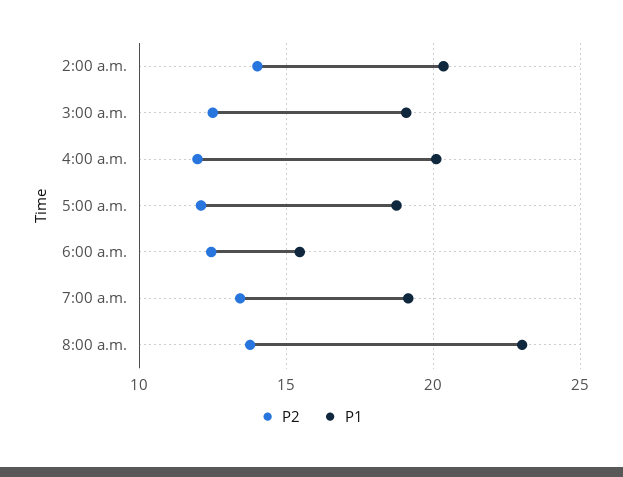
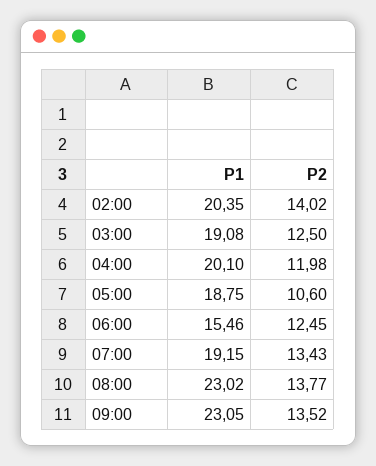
P2, 5:00 a.m.: 12 -> 10.6
P1, 09:00: none -> 23.05
P2, 09:00: none -> 13.52

